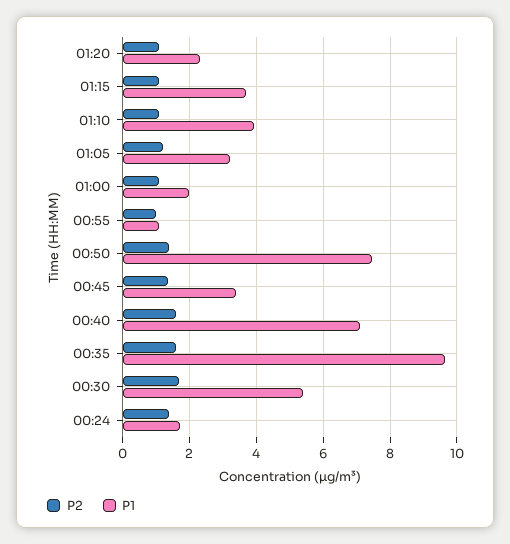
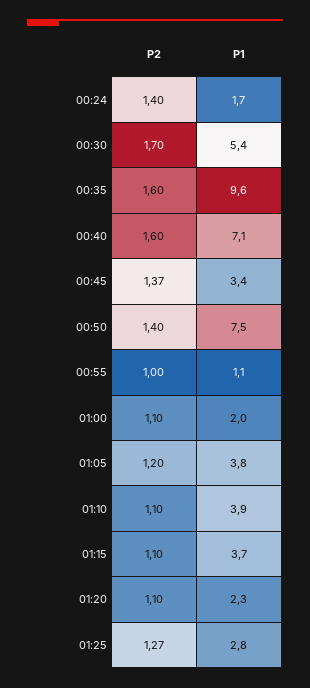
P1, 01:05: 3.2 -> 3.8
P2, 01:25: none -> 1.27
P1, 01:25: none -> 2.8

